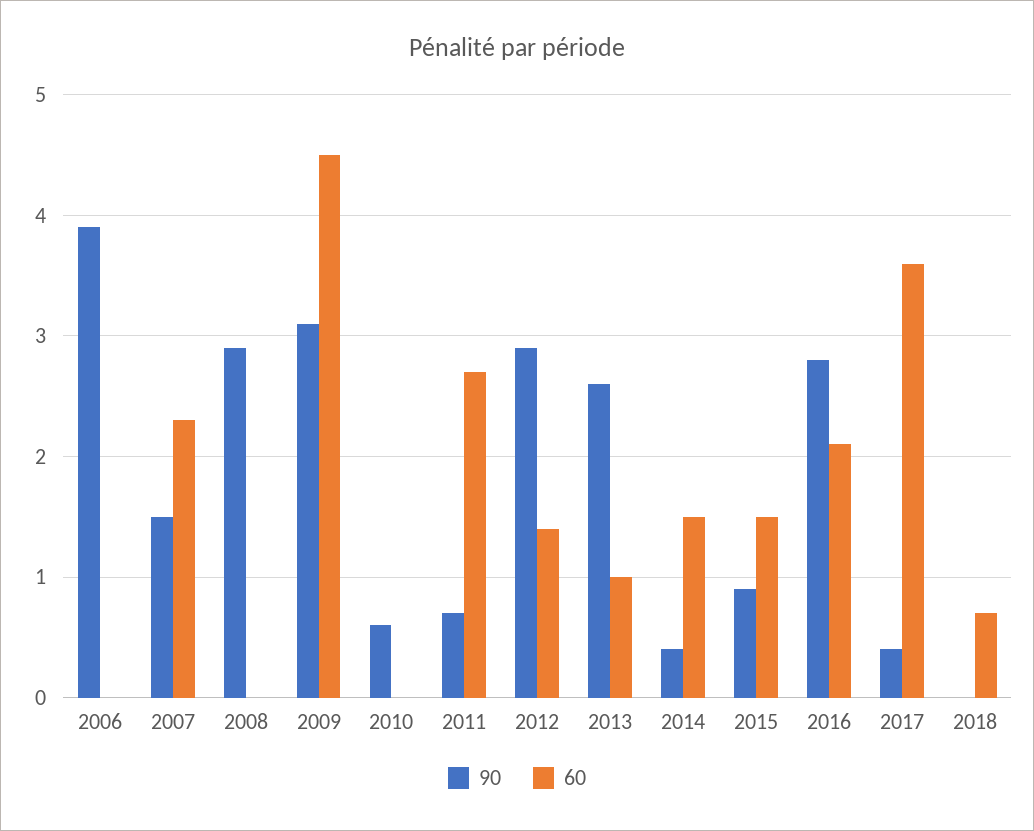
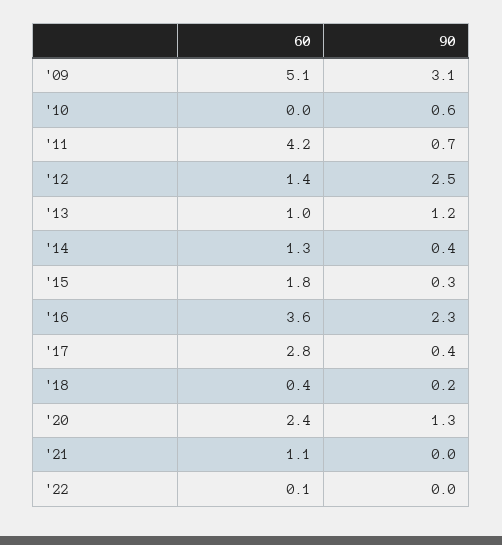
90, 2006: 3.9 -> none
60, 2006: 0 -> none
90, 2007: 1.5 -> none
60, 2007: 2.3 -> none
90, 2008: 2.9 -> none
60, 2008: 0 -> none
60, 2009: 4.5 -> 5.1
60, 2011: 2.7 -> 4.2
90, 2012: 2.9 -> 2.5
90, 2013: 2.6 -> 1.2
60, 2014: 1.5 -> 1.3
90, 2015: 0.9 -> 0.3
60, 2015: 1.5 -> 1.8
90, 2016: 2.8 -> 2.3
60, 2016: 2.1 -> 3.6
60, 2017: 3.6 -> 2.8
90, 2018: 0 -> 0.2
60, 2018: 0.7 -> 0.4
60, '20: none -> 2.4
90, '20: none -> 1.3
60, '21: none -> 1.1
90, '21: none -> 0
60, '22: none -> 0.1
90, '22: none -> 0

